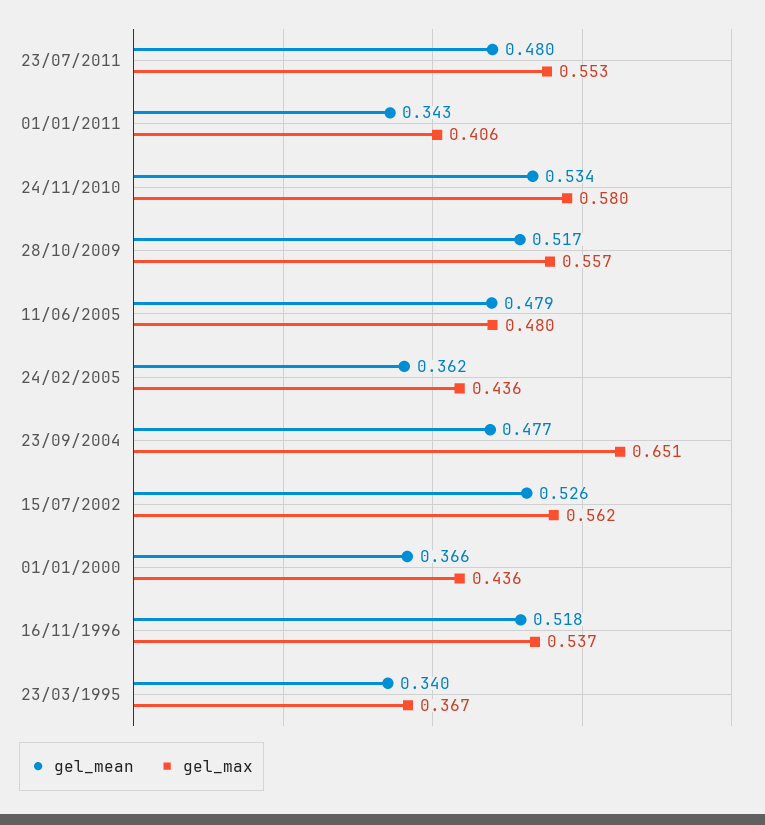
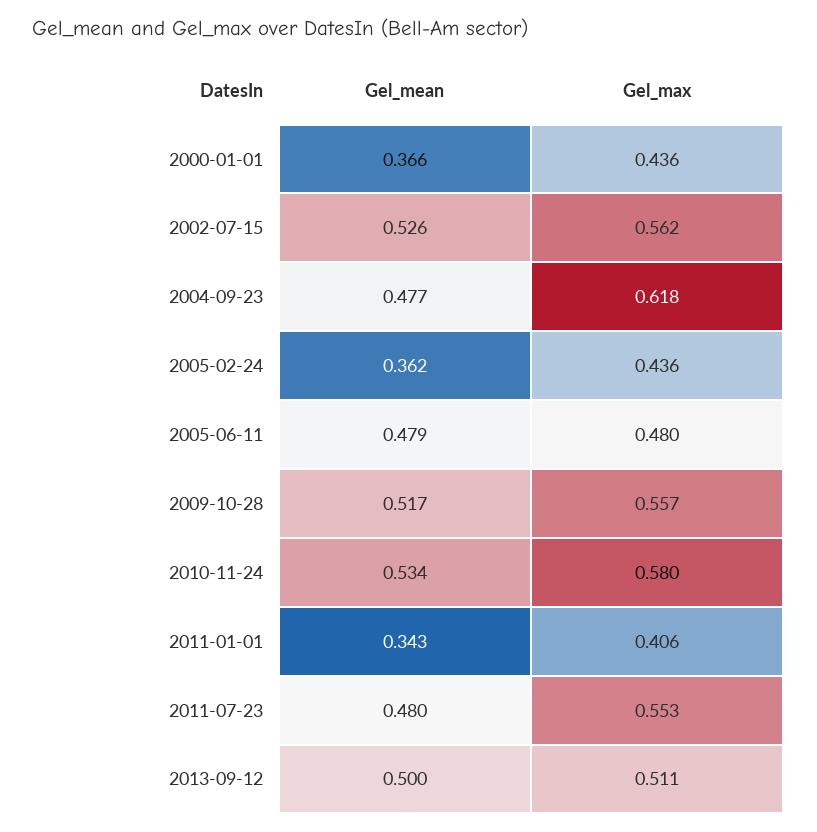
gel_max, 23/09/2004: 0.651 -> 0.618
gel_mean, 16/11/1996: 0.518 -> none
gel_max, 16/11/1996: 0.537 -> none
gel_mean, 23/03/1995: 0.34 -> none
gel_max, 23/03/1995: 0.367 -> none
gel_mean, 2013-09-12: none -> 0.5
gel_max, 2013-09-12: none -> 0.511

